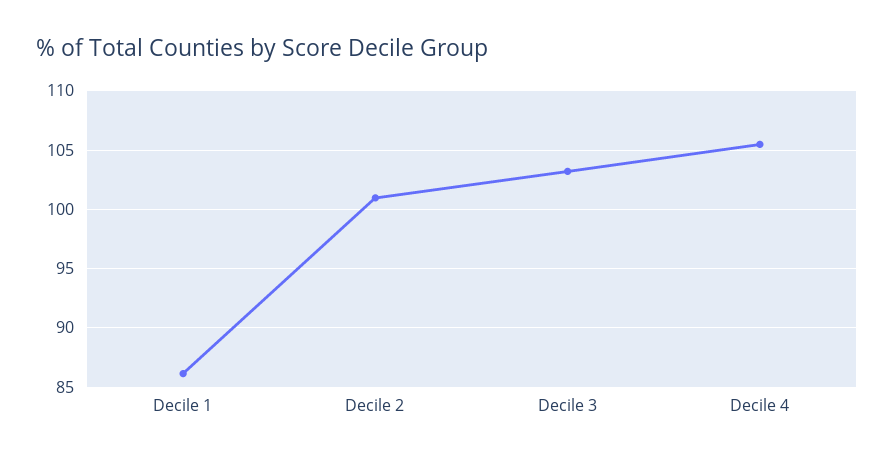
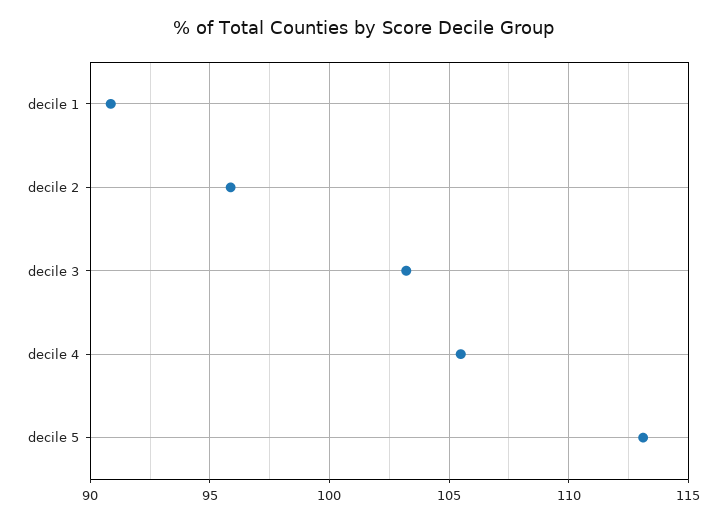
Decile 1: 86 -> 91
Decile 2: 101 -> 96
decile 5: none -> 113

